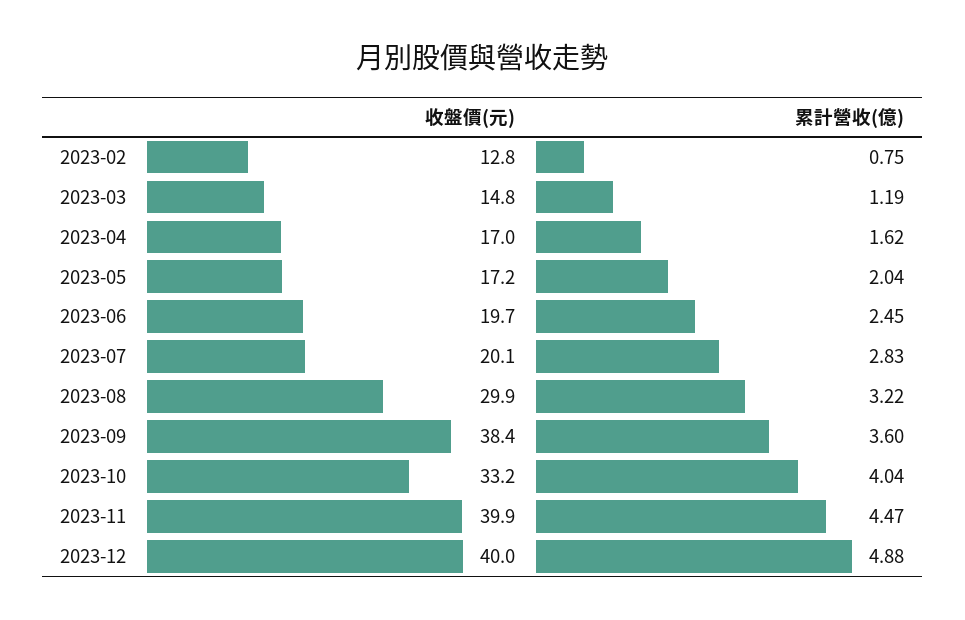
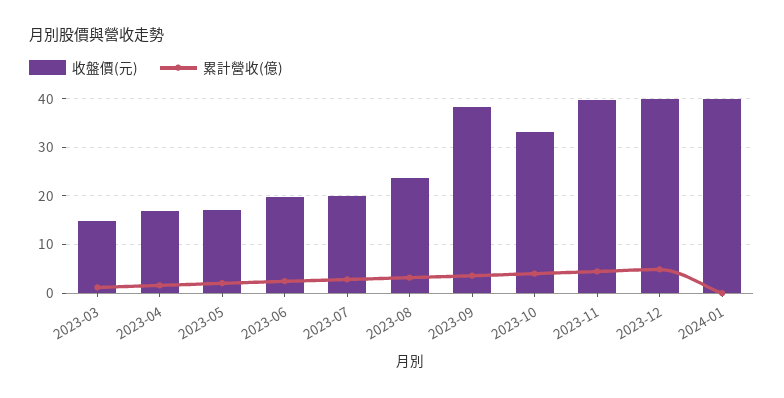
收盤價(元), 2023-02: 12.8 -> none
累計營收(億), 2023-02: 0.75 -> none
收盤價(元), 2023-08: 29.9 -> 24
收盤價(元), 2024-01: none -> 40
累計營收(億), 2024-01: none -> 0

